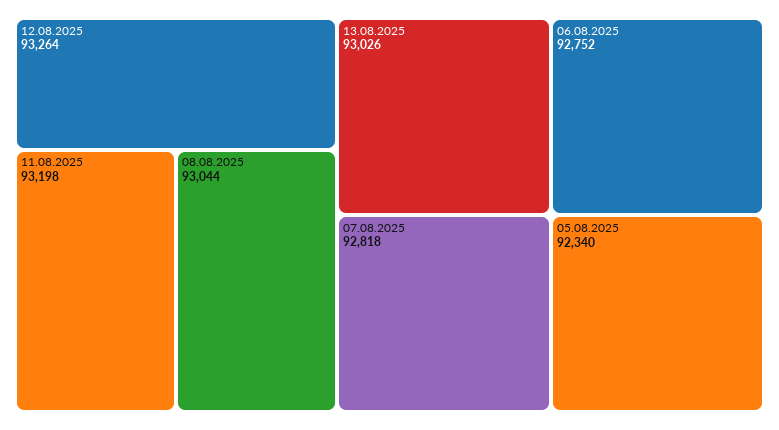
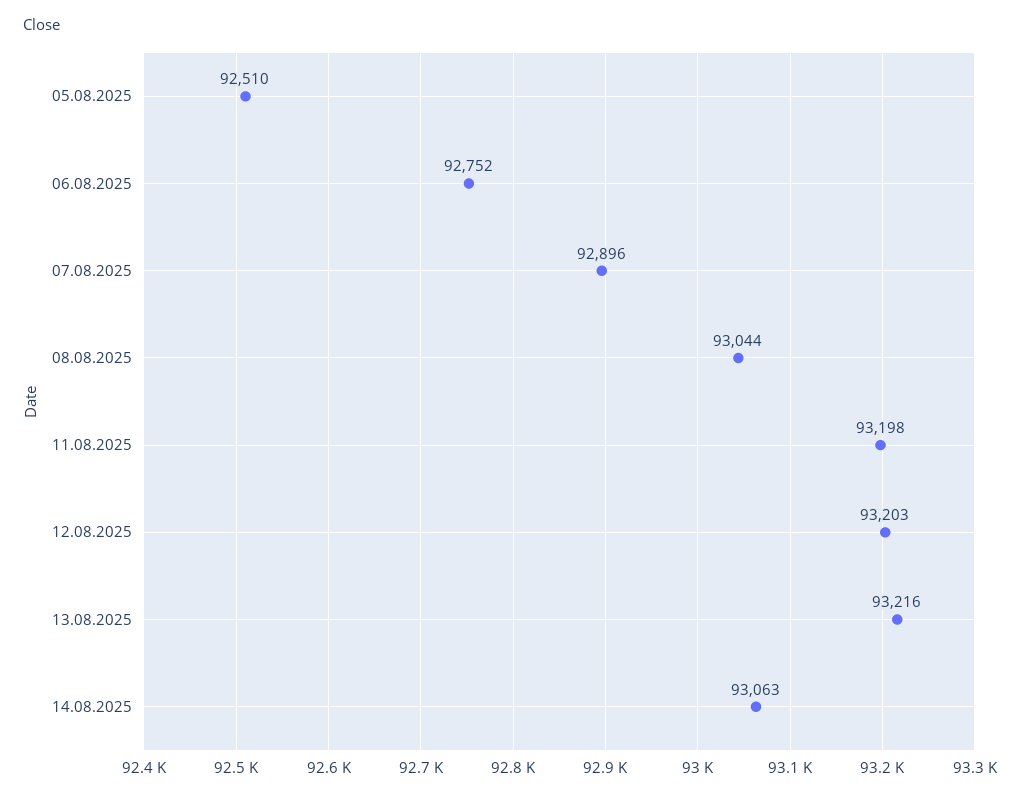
12.08.2025: 93264 -> 93203
13.08.2025: 93026 -> 93216
07.08.2025: 92818 -> 92896
05.08.2025: 92340 -> 92510
14.08.2025: none -> 93063

